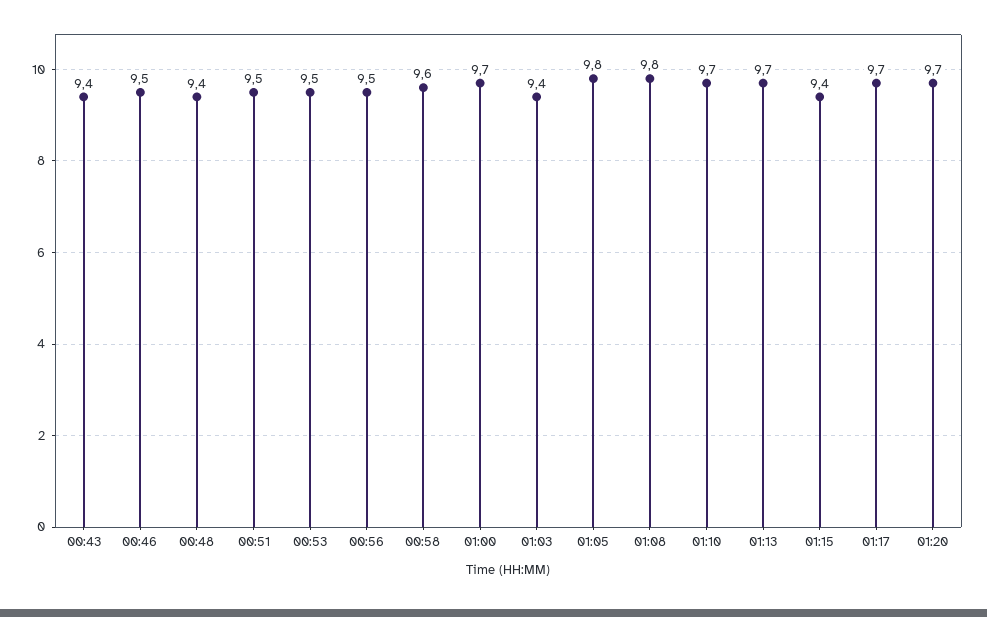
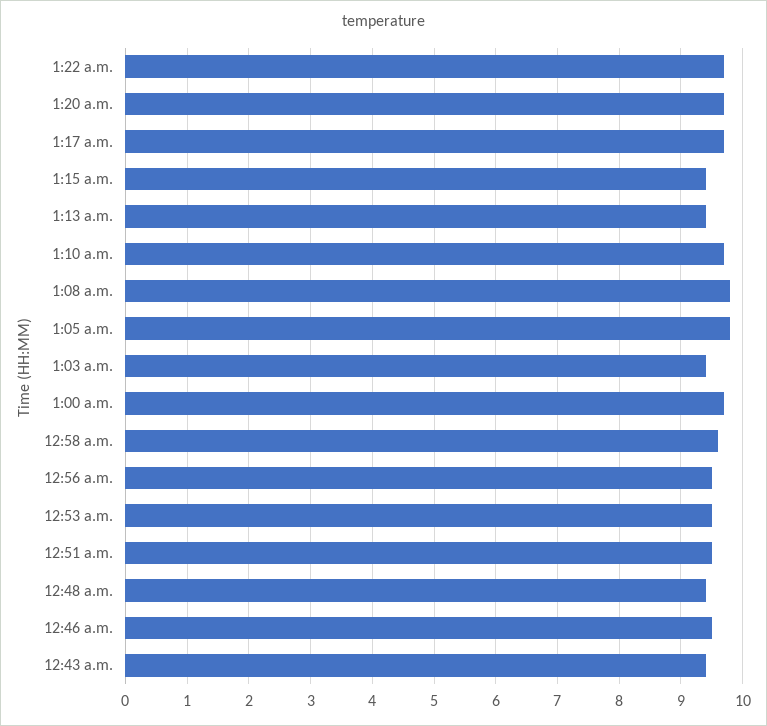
01:13: 9.7 -> 9.4
1:22 a.m.: none -> 9.7

